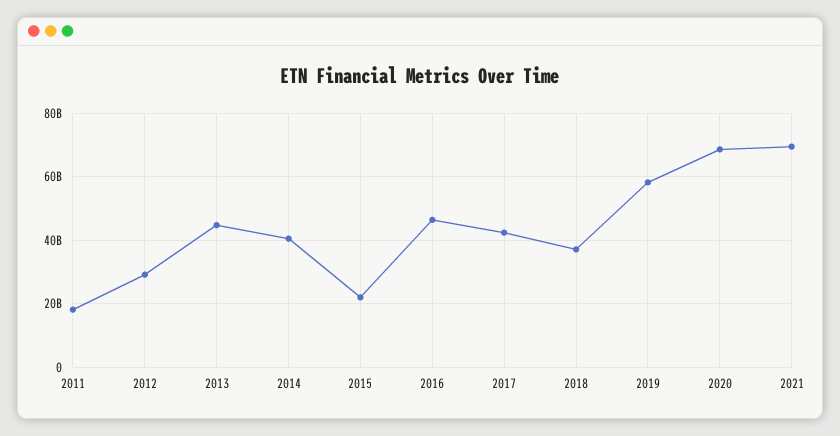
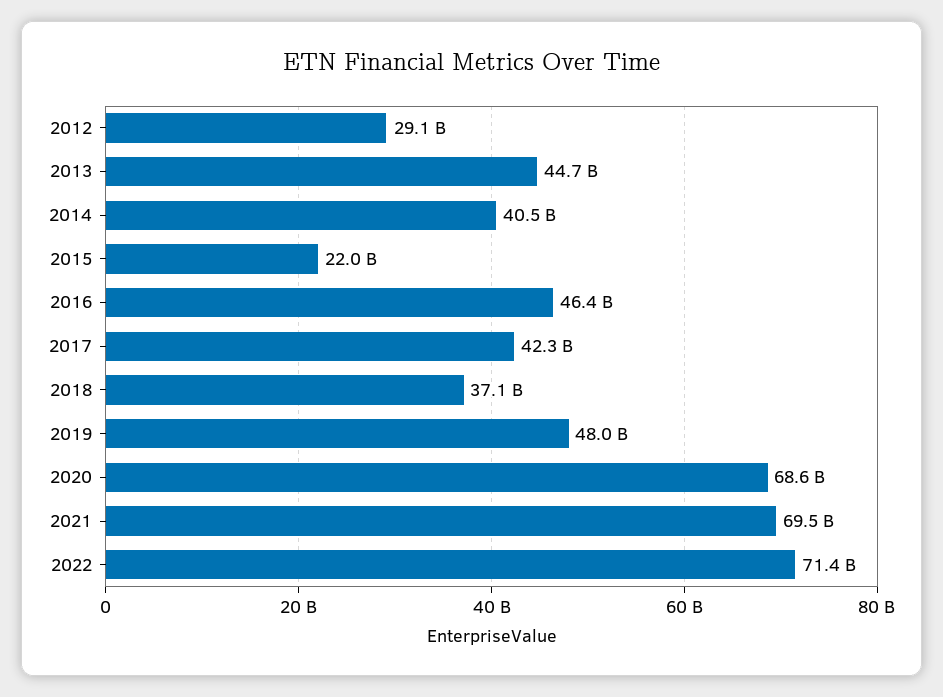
2011: 18000000000 -> none
2019: 58000000000 -> 48000000000
2022: none -> 71400000000

